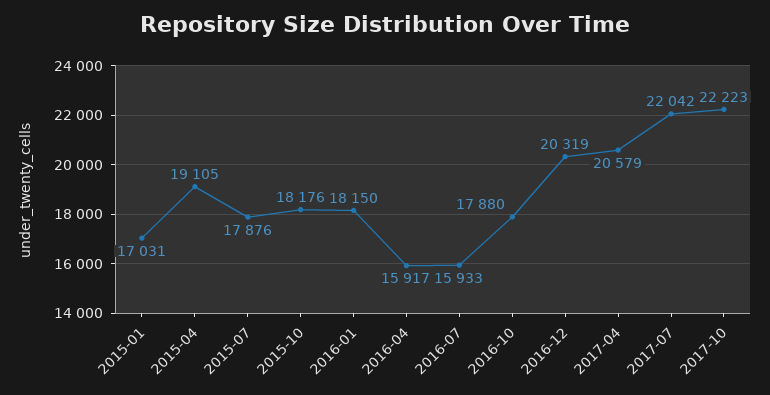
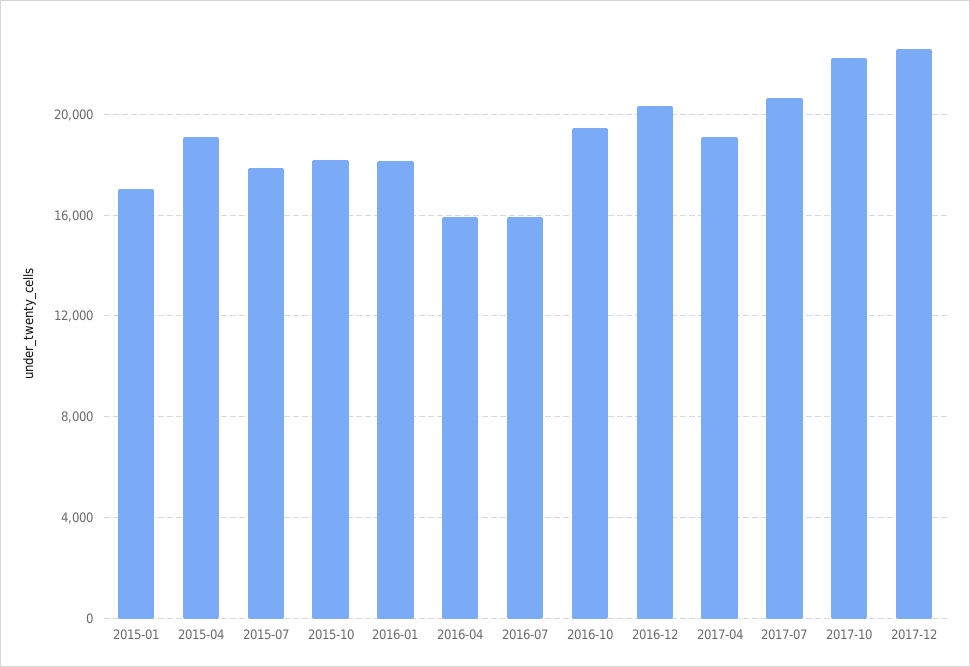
2016-10: 17880 -> 19500
2017-04: 20579 -> 19000
2017-07: 22042 -> 20500
2017-12: none -> 22500

